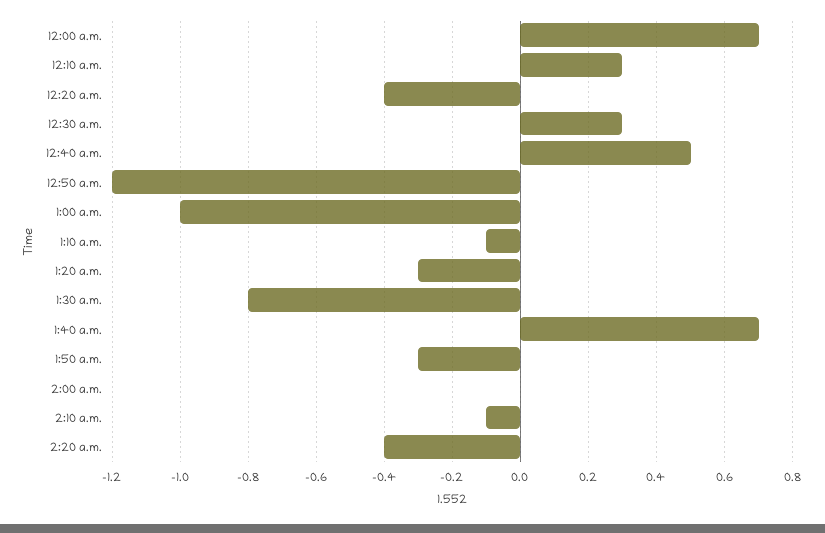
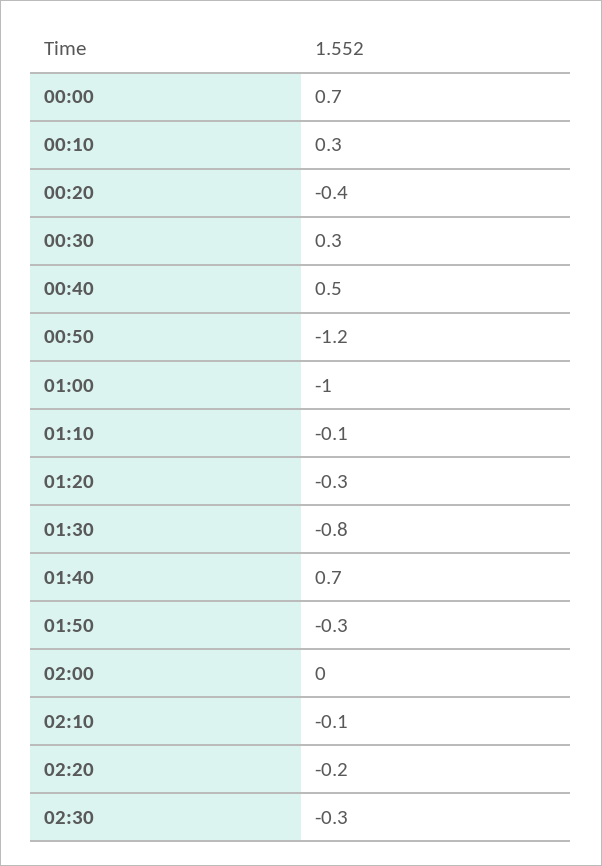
2:20 a.m.: -0.4 -> -0.2
02:30: none -> -0.3

